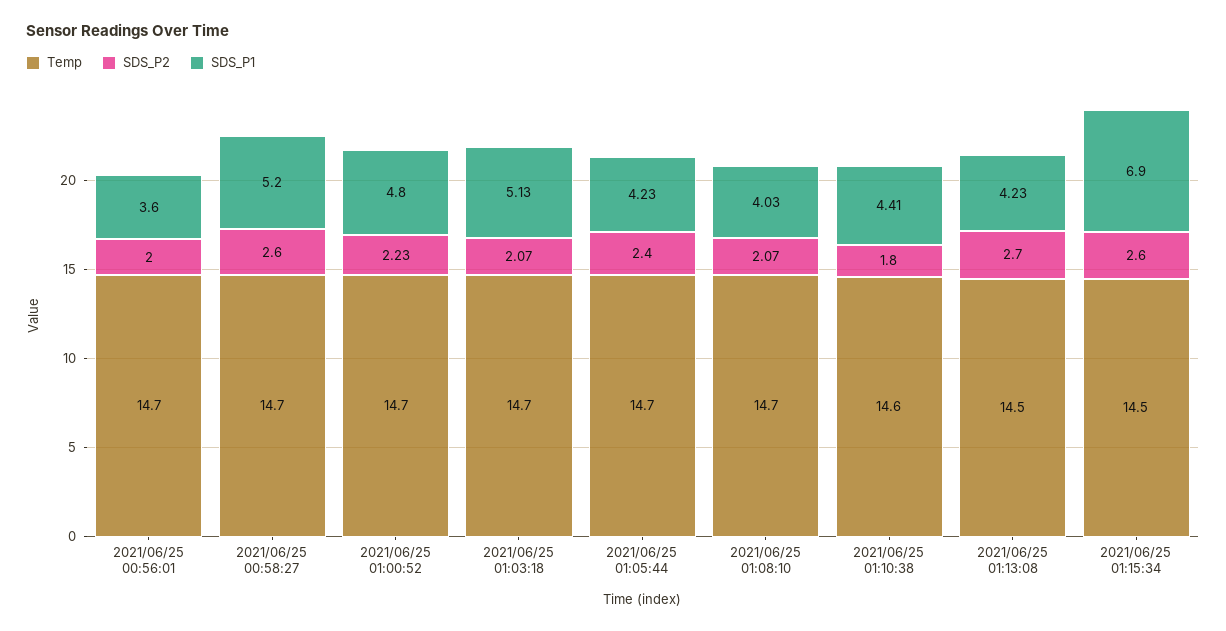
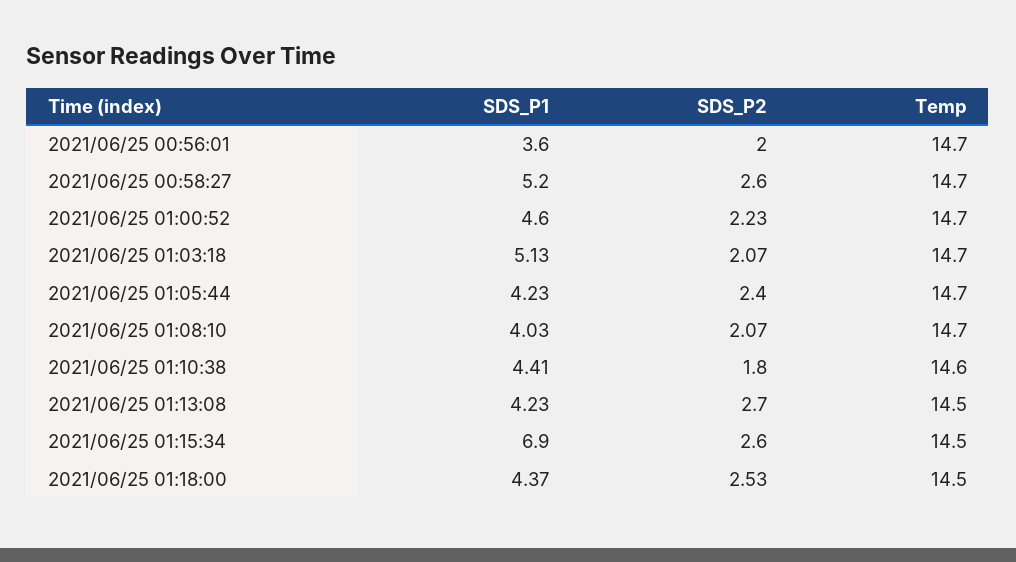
SDS_P1, 2021/06/25 01:00:52: 4.8 -> 4.6
SDS_P1, 2021/06/25 01:18:00: none -> 4.37
SDS_P2, 2021/06/25 01:18:00: none -> 2.53
Temp, 2021/06/25 01:18:00: none -> 14.5

